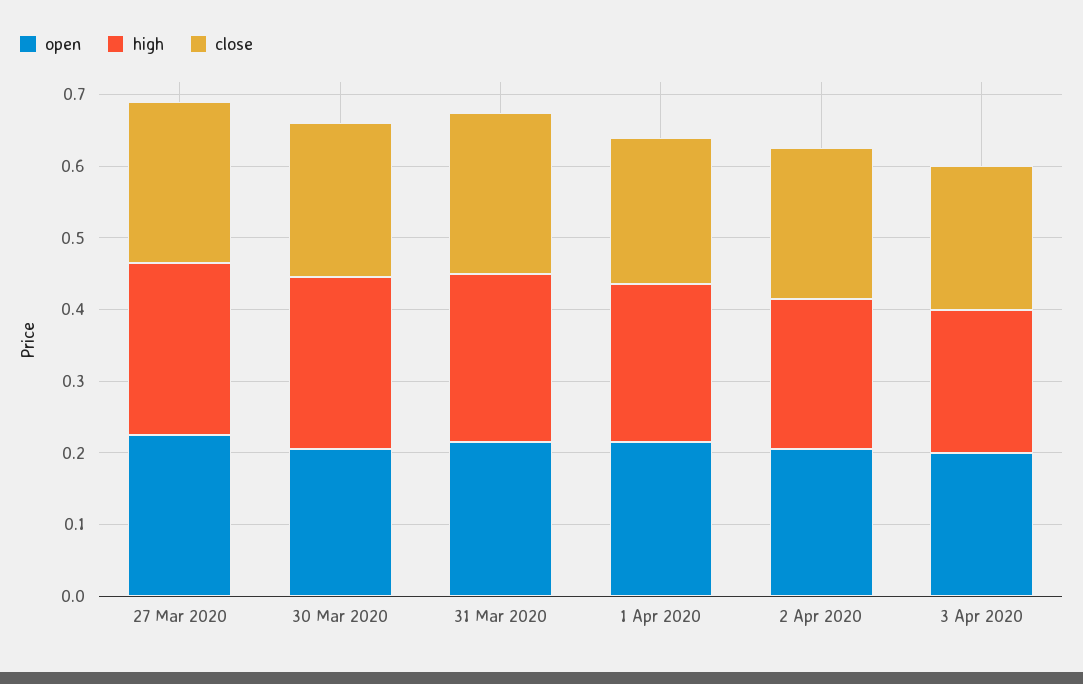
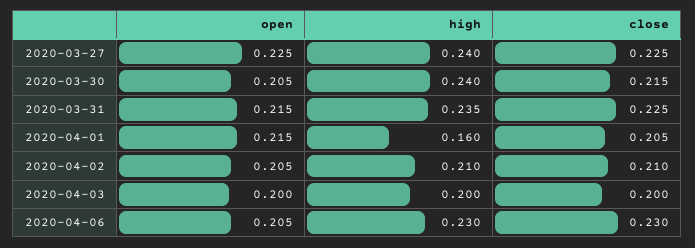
high, 1 Apr 2020: 0.22 -> 0.16
open, 2020-04-06: none -> 0.205
high, 2020-04-06: none -> 0.23
close, 2020-04-06: none -> 0.23

